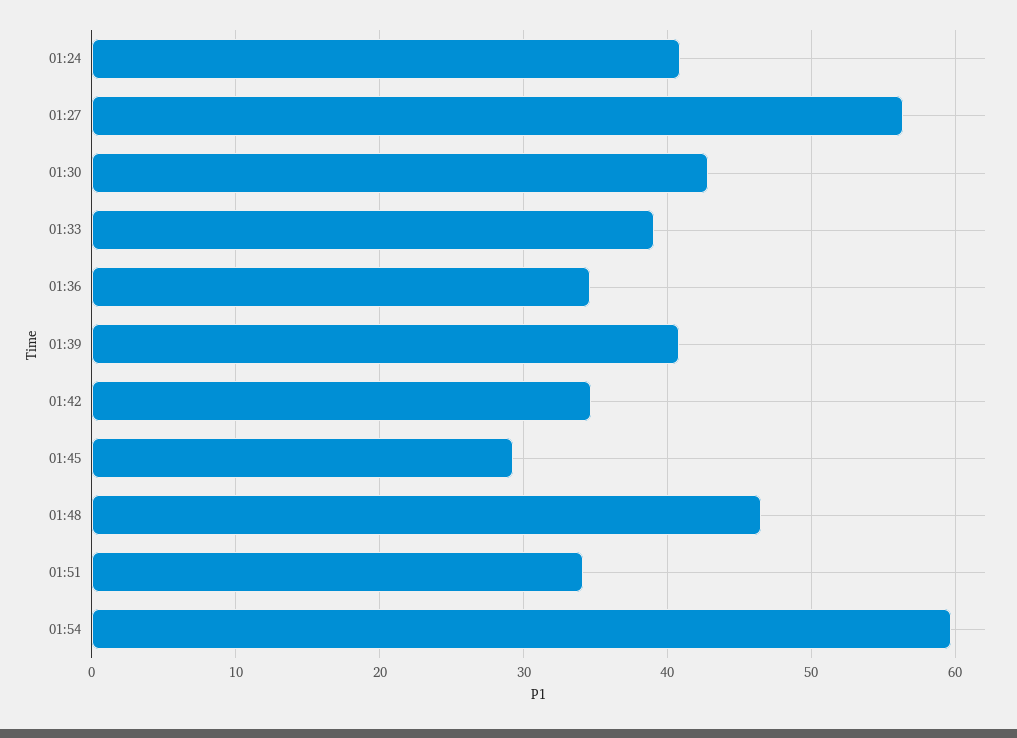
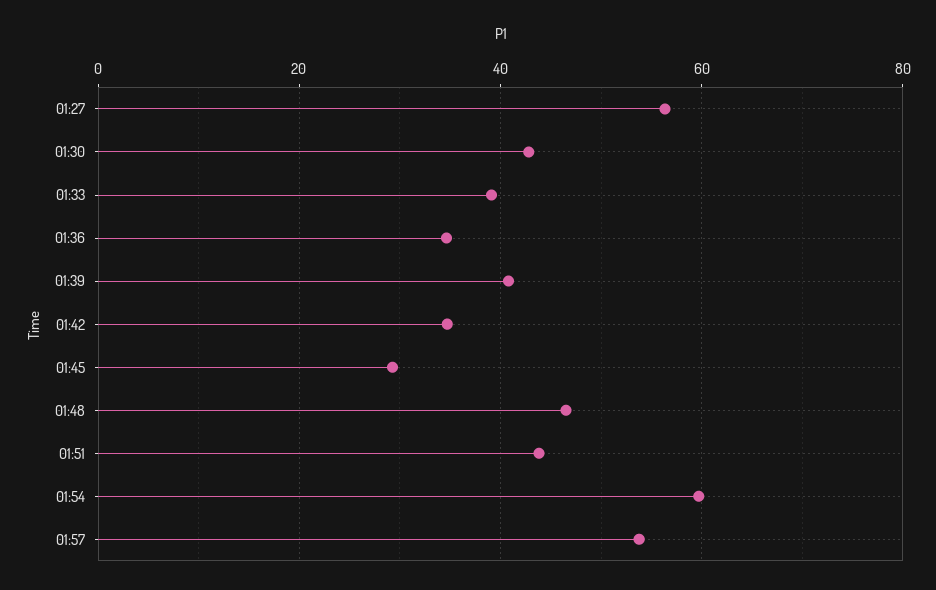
01:24: 41 -> none
01:51: 34 -> 44
01:57: none -> 54

